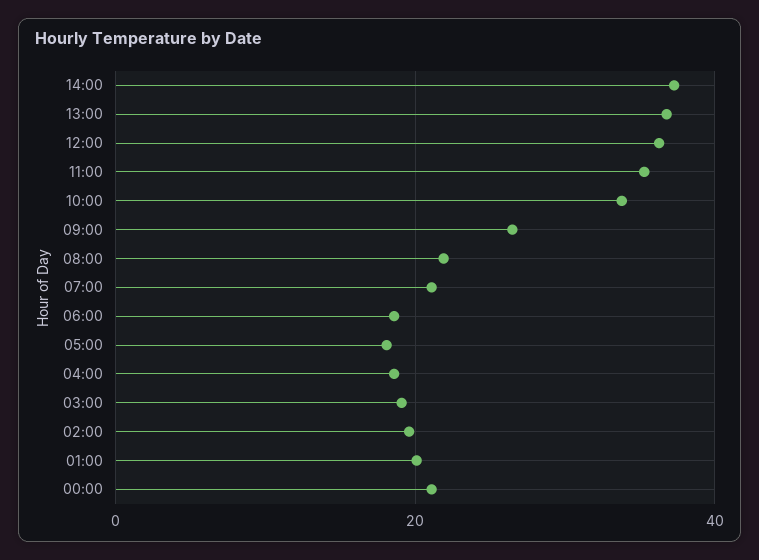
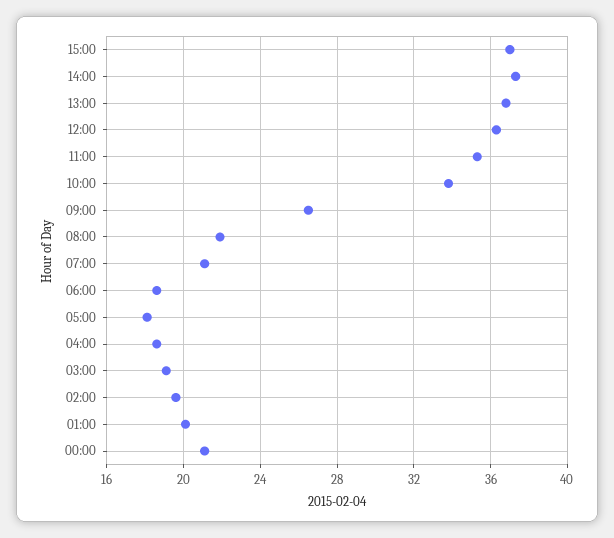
15:00: none -> 37

